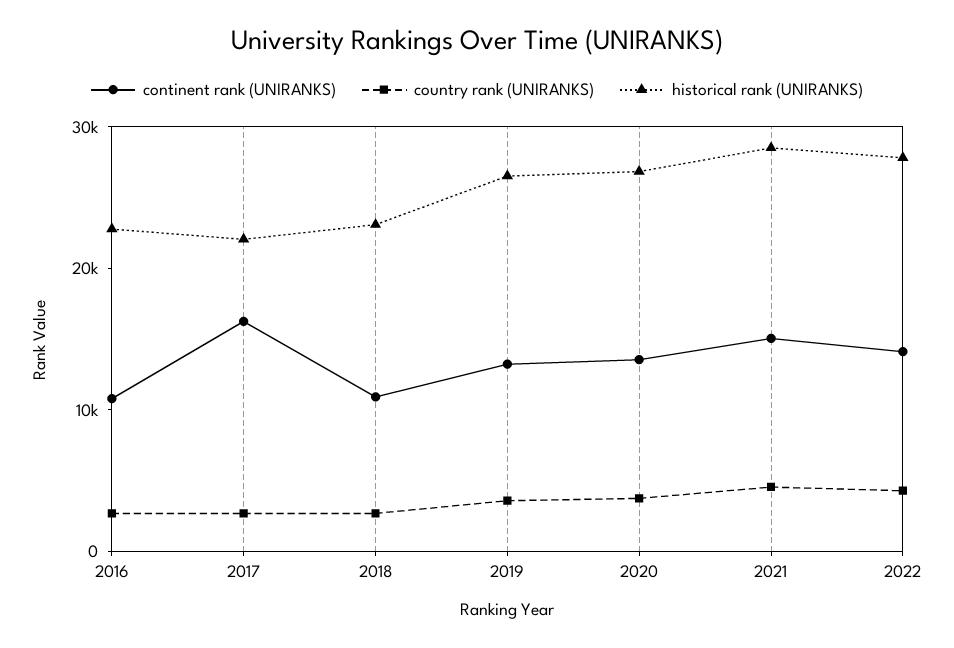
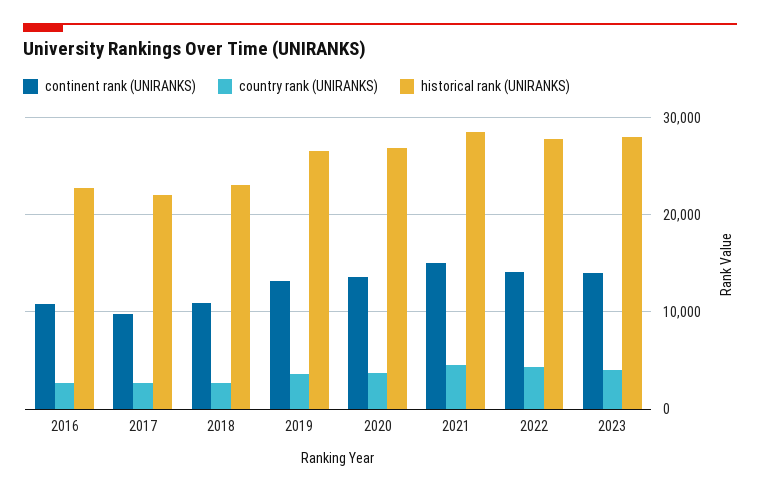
continent rank (UNIRANKS), 2017: 16000 -> 10000
continent rank (UNIRANKS), 2023: none -> 14000
country rank (UNIRANKS), 2023: none -> 4000
historical rank (UNIRANKS), 2023: none -> 28000

